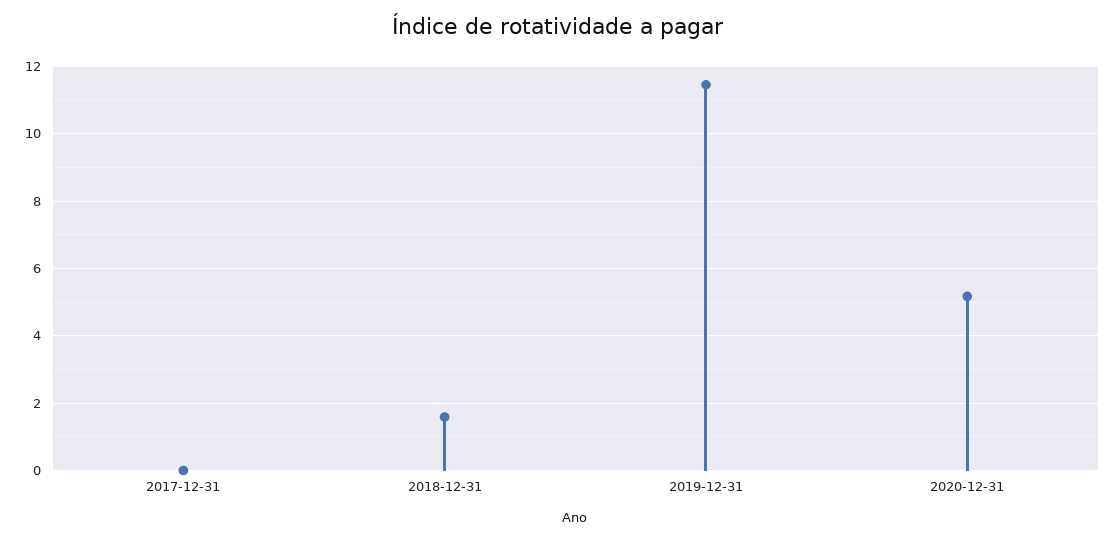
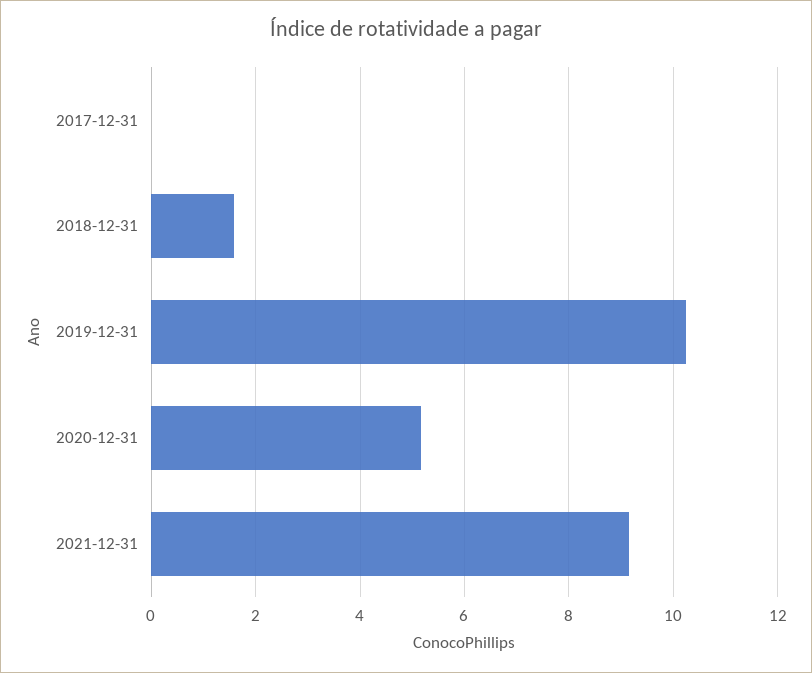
2019-12-31: 11.4 -> 10.2
2021-12-31: none -> 9.2

